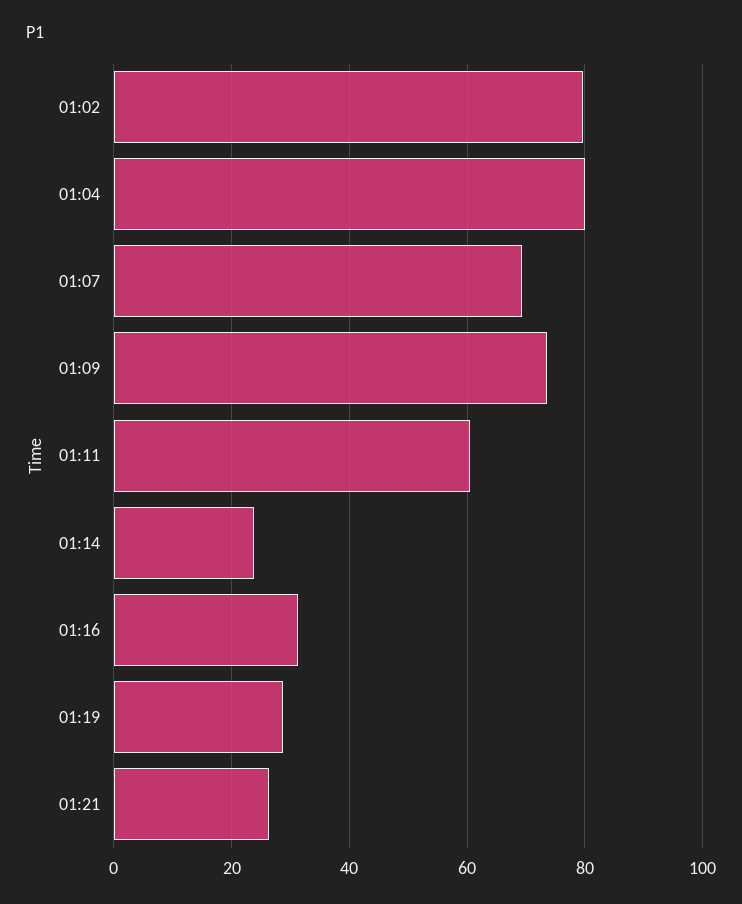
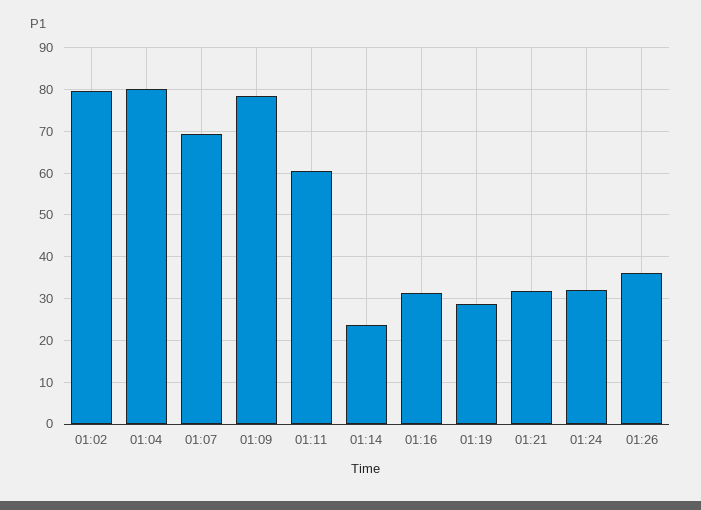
01:09: 74 -> 78
01:21: 26 -> 32
01:24: none -> 32
01:26: none -> 36

